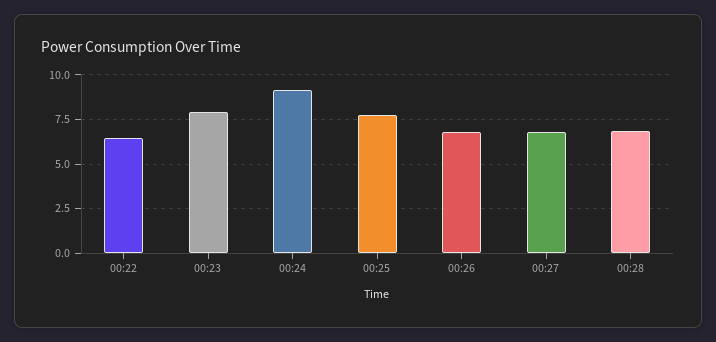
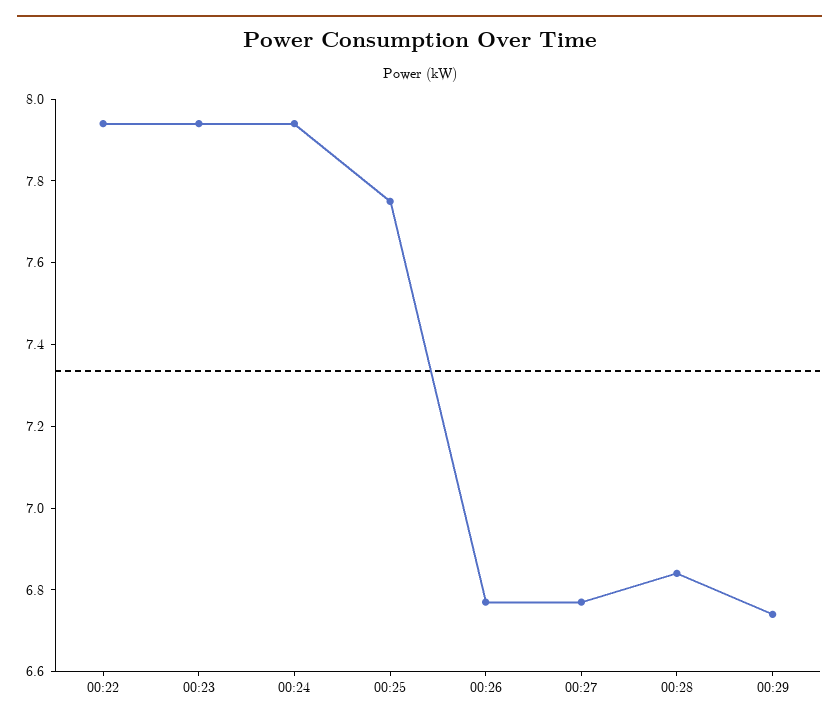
00:22: 6.5 -> 7.95
00:24: 9 -> 7.95
00:29: none -> 6.75

